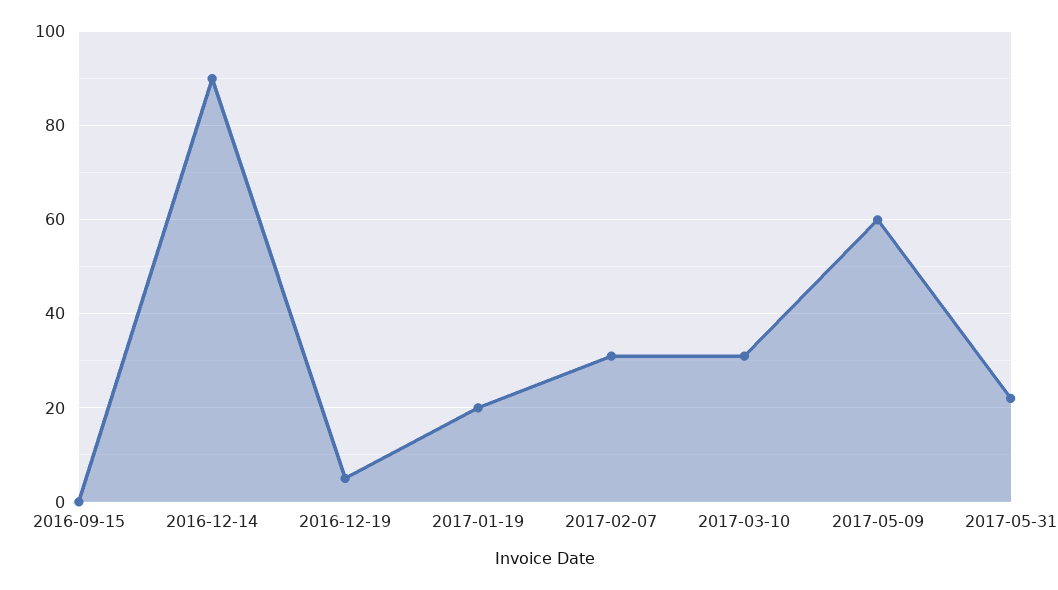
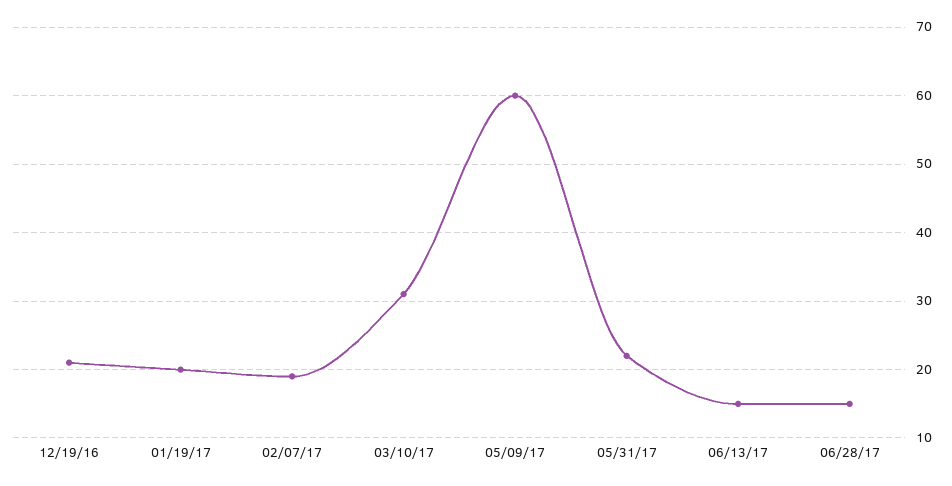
2016-09-15: 0 -> none
2016-12-14: 90 -> none
2016-12-19: 5 -> 21
2017-02-07: 30 -> 19
06/13/17: none -> 15
06/28/17: none -> 15

